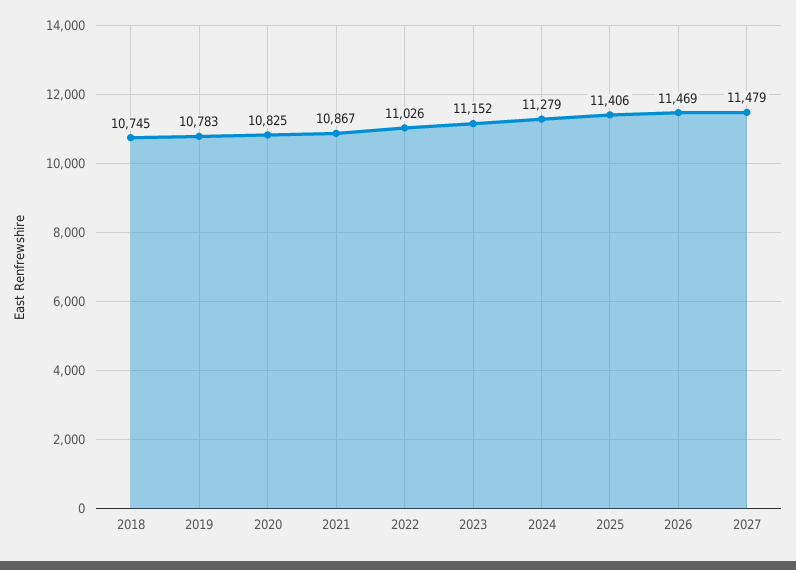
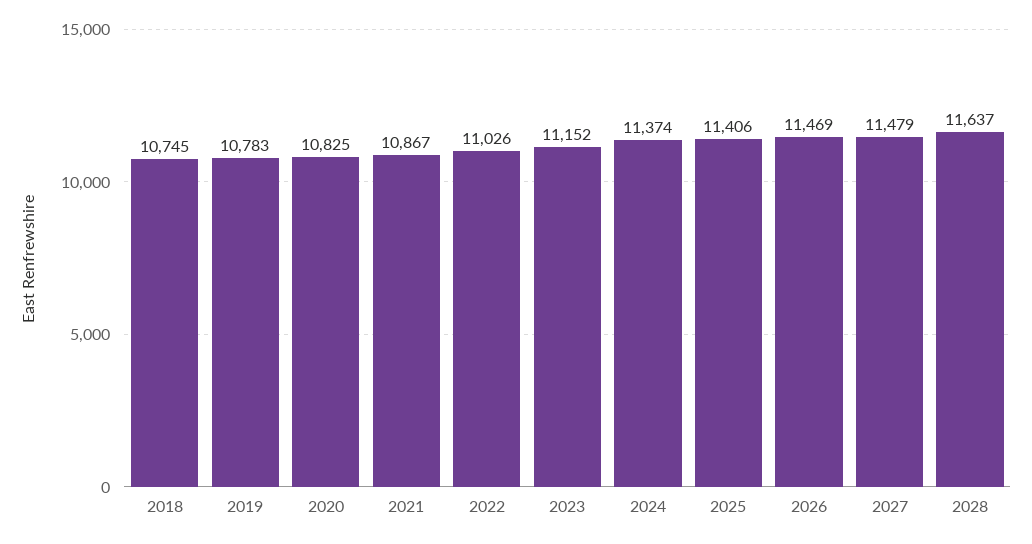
2024: 11279 -> 11374
2028: none -> 11637

